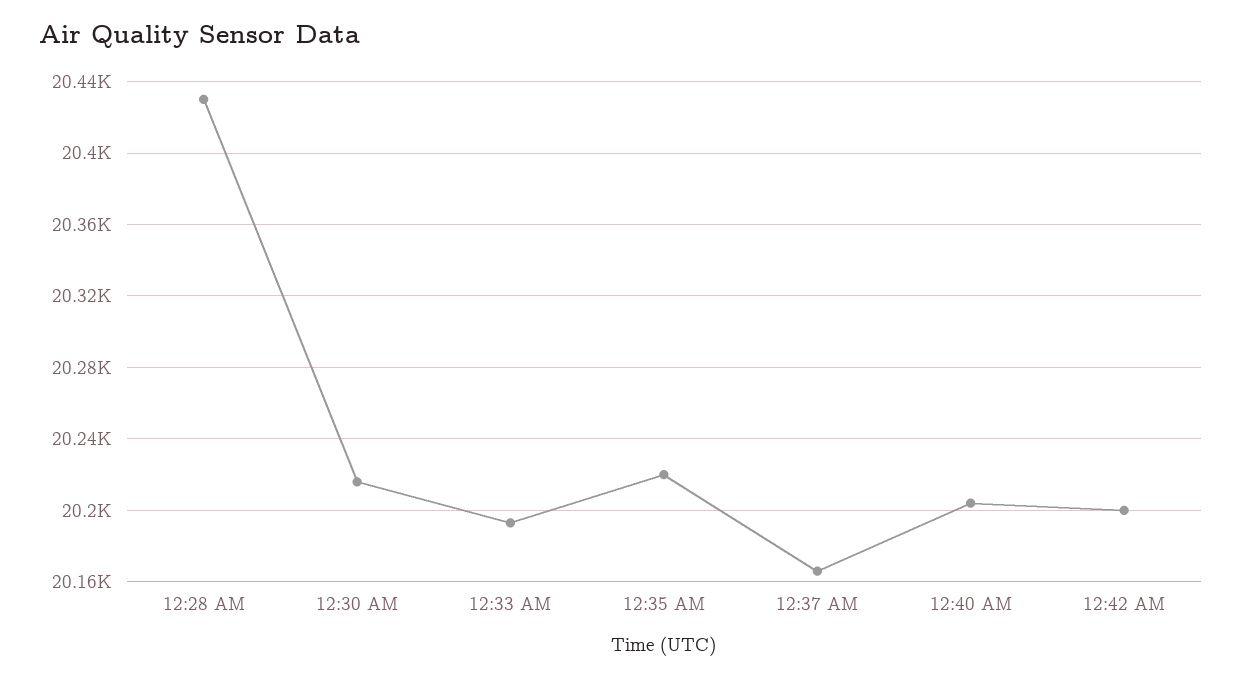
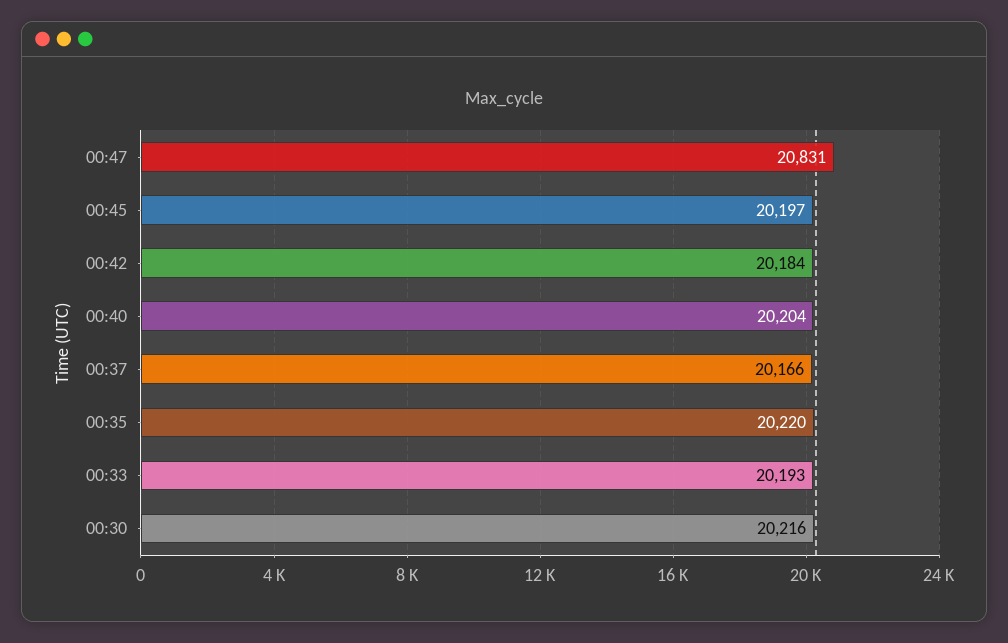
12:28 AM: 20430 -> none
12:42 AM: 20200 -> 20184
00:47: none -> 20831
00:45: none -> 20197

